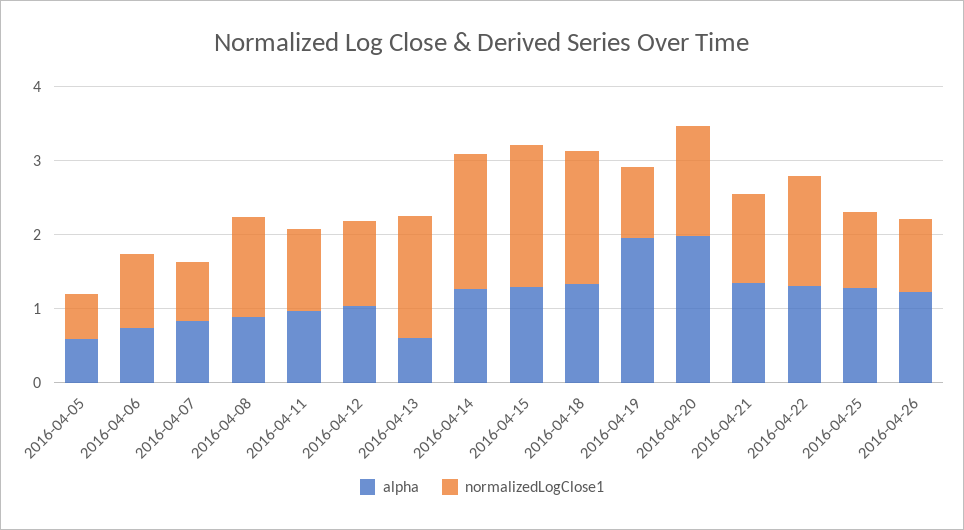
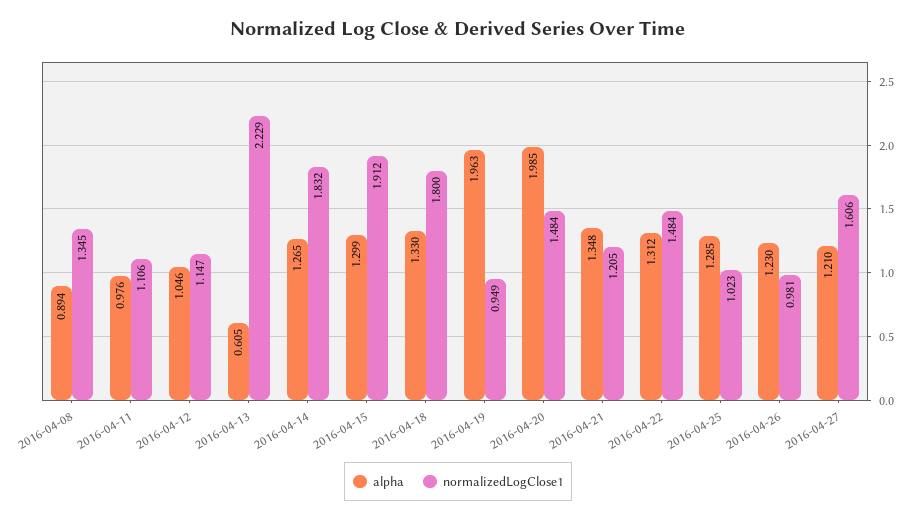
alpha, 2016-04-05: 0.6 -> none
normalizedLogClose1, 2016-04-05: 0.6 -> none
alpha, 2016-04-06: 0.8 -> none
normalizedLogClose1, 2016-04-06: 1 -> none
alpha, 2016-04-07: 0.8 -> none
normalizedLogClose1, 2016-04-07: 0.8 -> none
normalizedLogClose1, 2016-04-13: 1.6 -> 2.229
alpha, 2016-04-27: none -> 1.21
normalizedLogClose1, 2016-04-27: none -> 1.606

